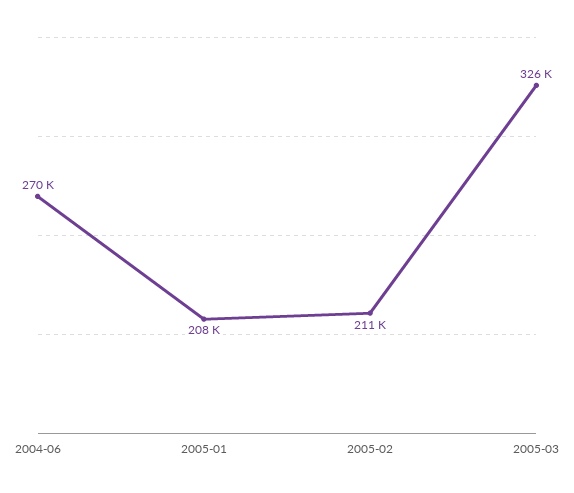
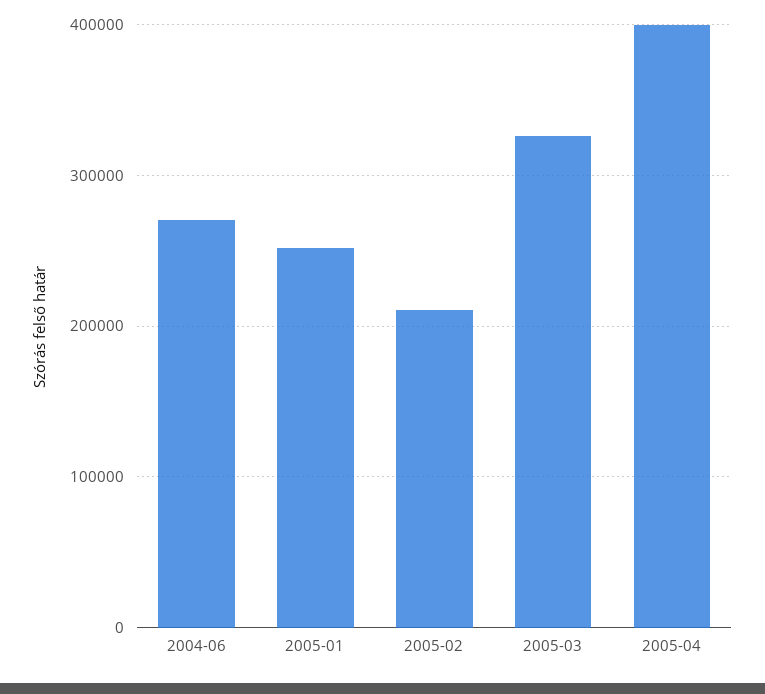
2005-01: 208000 -> 250000
2005-04: none -> 400000

